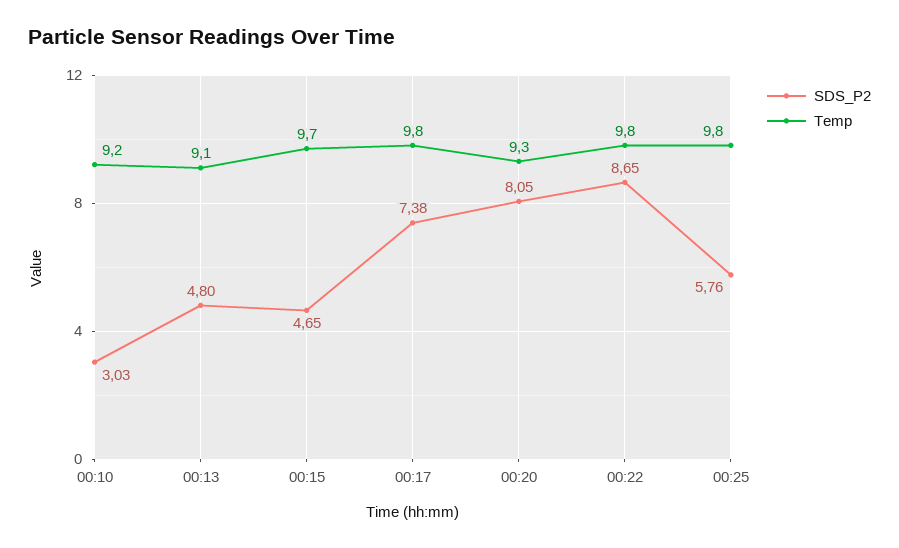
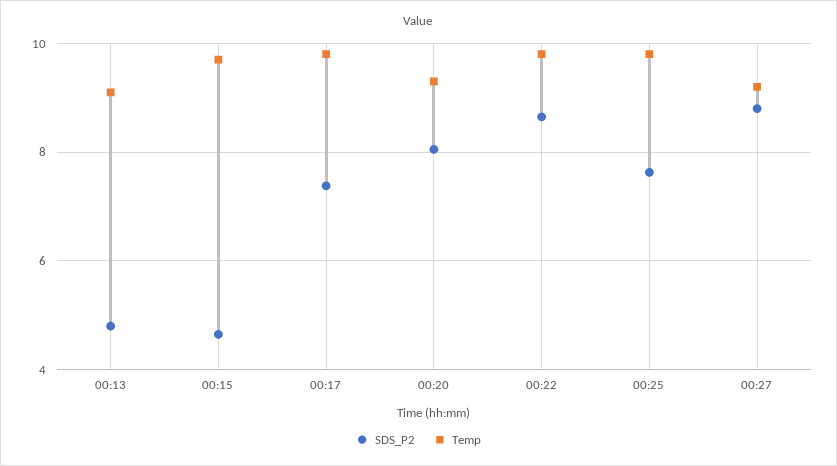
SDS_P2, 00:10: 3.03 -> none
Temp, 00:10: 9.2 -> none
SDS_P2, 00:25: 5.76 -> 7.6
SDS_P2, 00:27: none -> 8.8
Temp, 00:27: none -> 9.2

